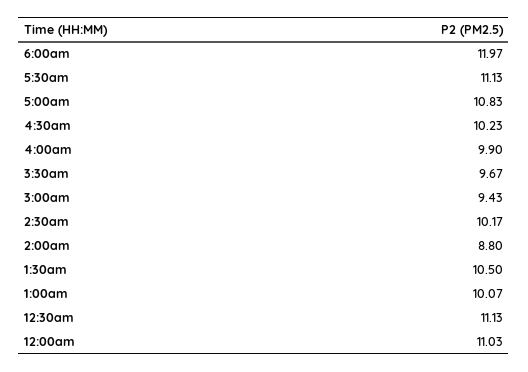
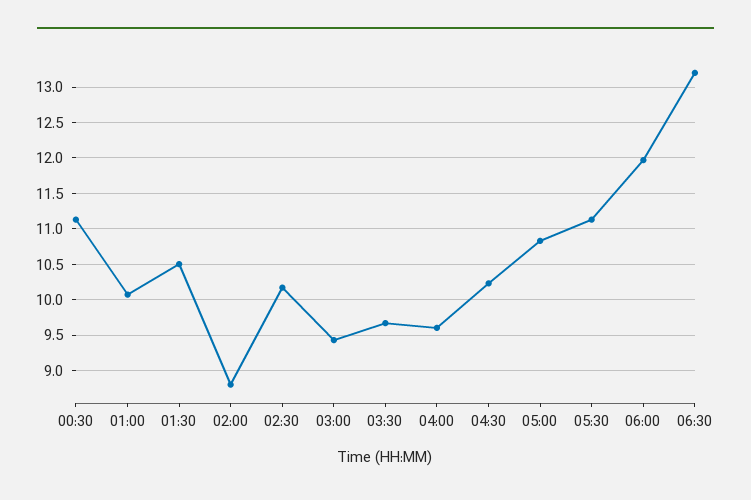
4:00am: 9.9 -> 9.6
12:00am: 11.03 -> none
06:30: none -> 13.2

